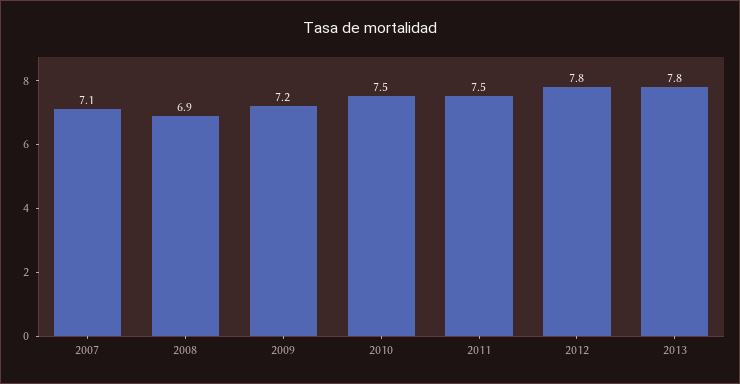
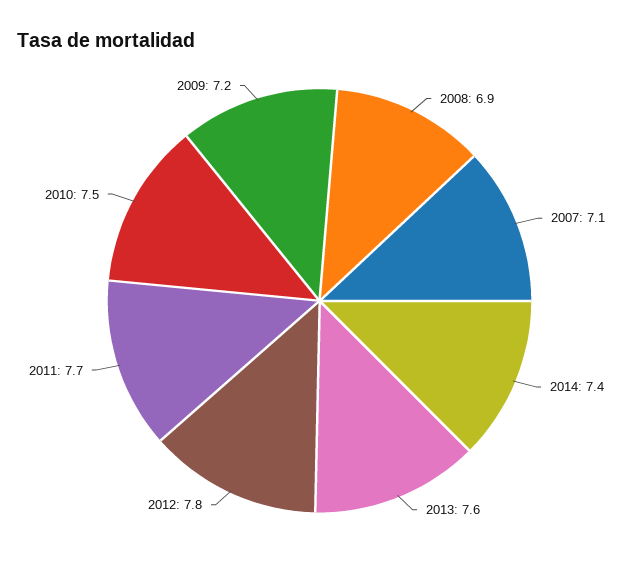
2011: 7.5 -> 7.7
2013: 7.8 -> 7.6
2014: none -> 7.4

